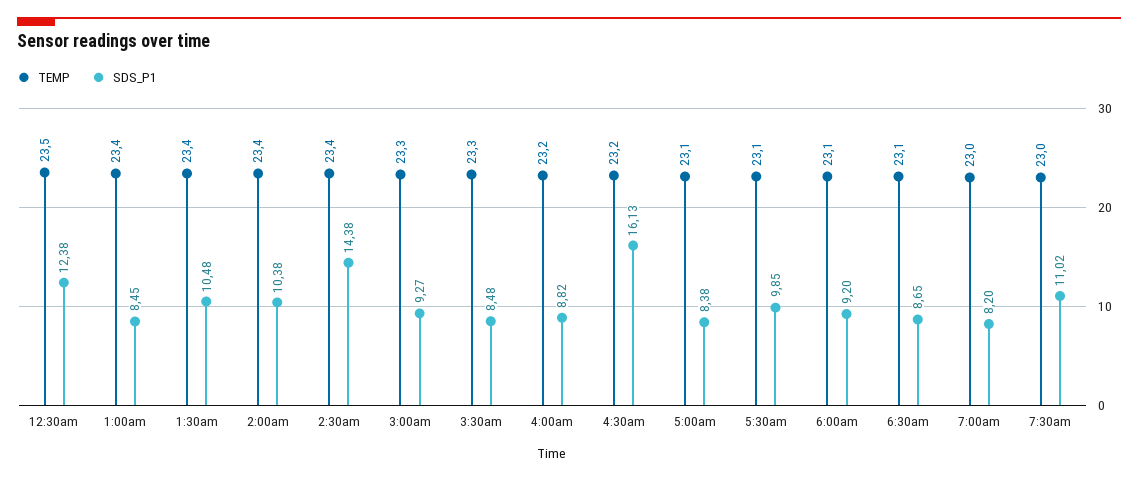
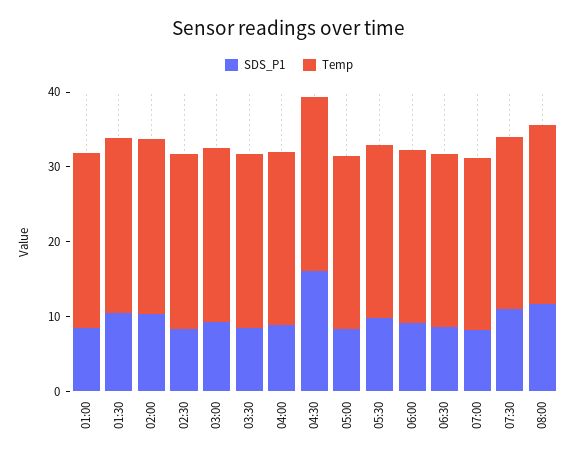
TEMP, 12:30am: 23.5 -> none
SDS_P1, 12:30am: 12.38 -> none
SDS_P1, 2:30am: 14.38 -> 8
SDS_P1, 08:00: none -> 12
TEMP, 08:00: none -> 24

